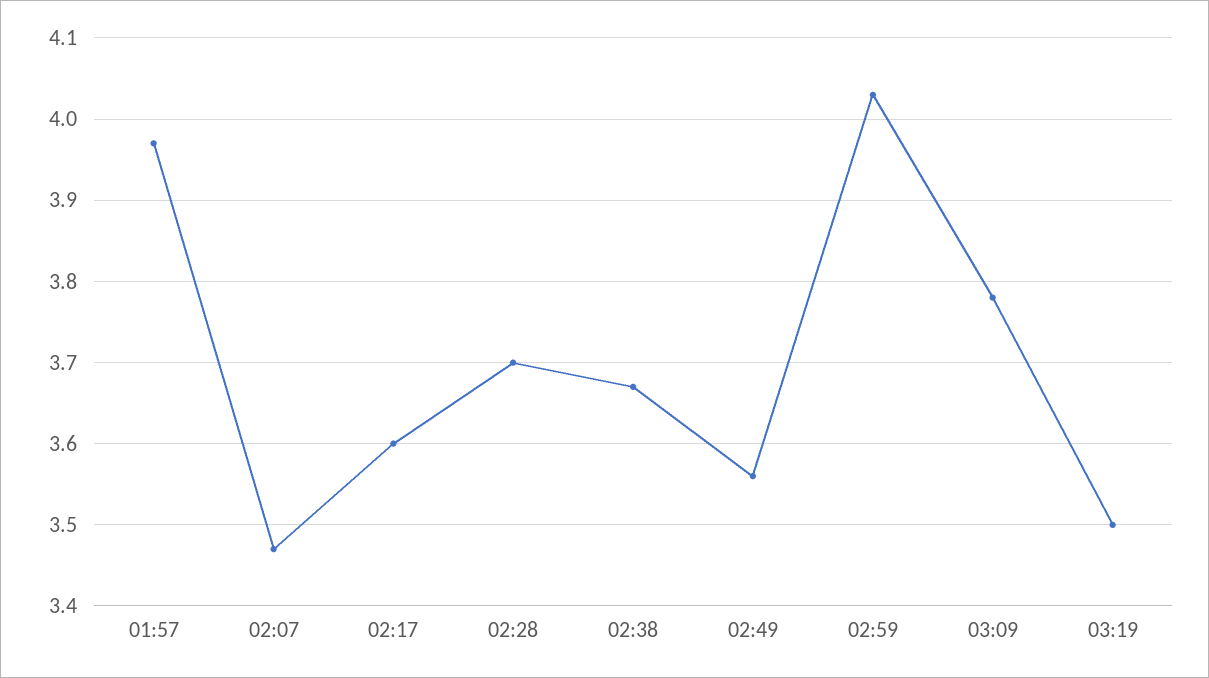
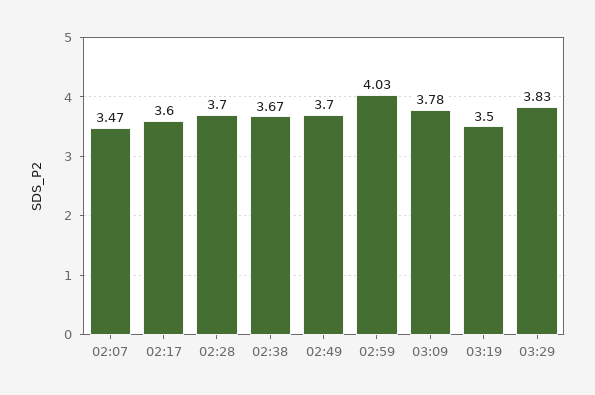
01:57: 3.97 -> none
02:49: 3.56 -> 3.7
03:29: none -> 3.83

